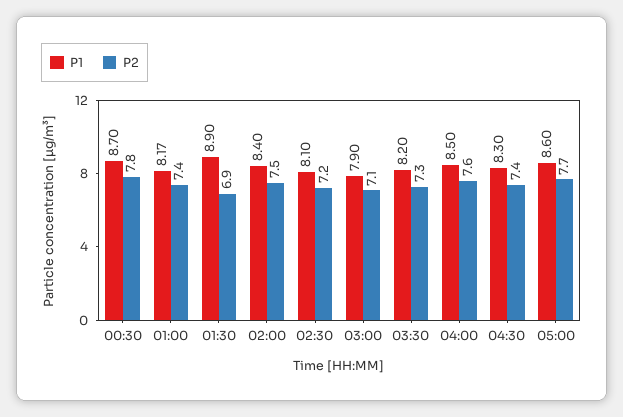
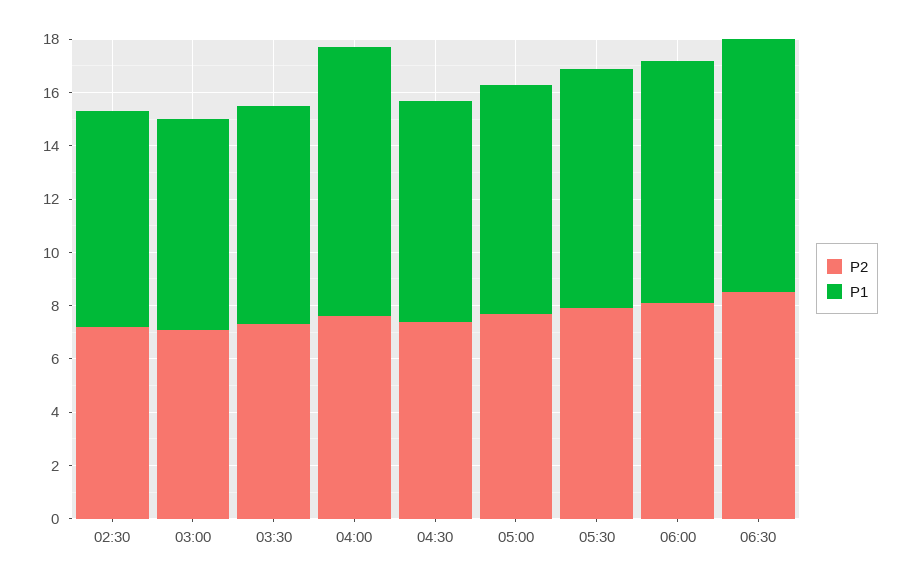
P1, 00:30: 8.7 -> none
P2, 00:30: 7.8 -> none
P1, 01:00: 8.17 -> none
P2, 01:00: 7.4 -> none
P1, 01:30: 8.9 -> none
P2, 01:30: 6.9 -> none
P1, 02:00: 8.4 -> none
P2, 02:00: 7.5 -> none
P1, 04:00: 8.5 -> 10
P2, 05:30: none -> 8
P1, 05:30: none -> 9
P2, 06:00: none -> 8
P1, 06:00: none -> 9
P2, 06:30: none -> 8.5
P1, 06:30: none -> 9.5

